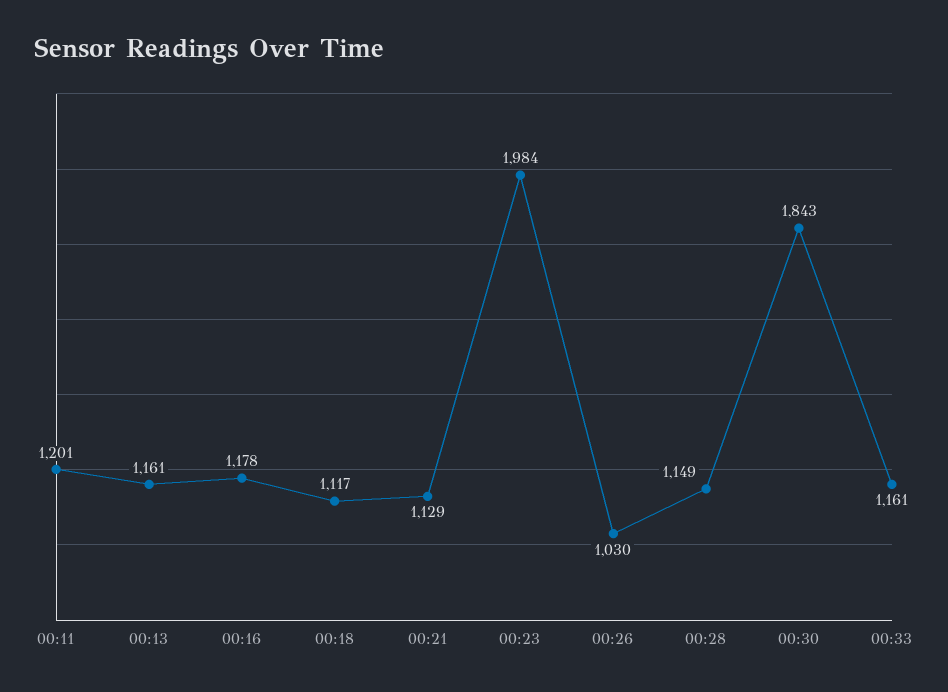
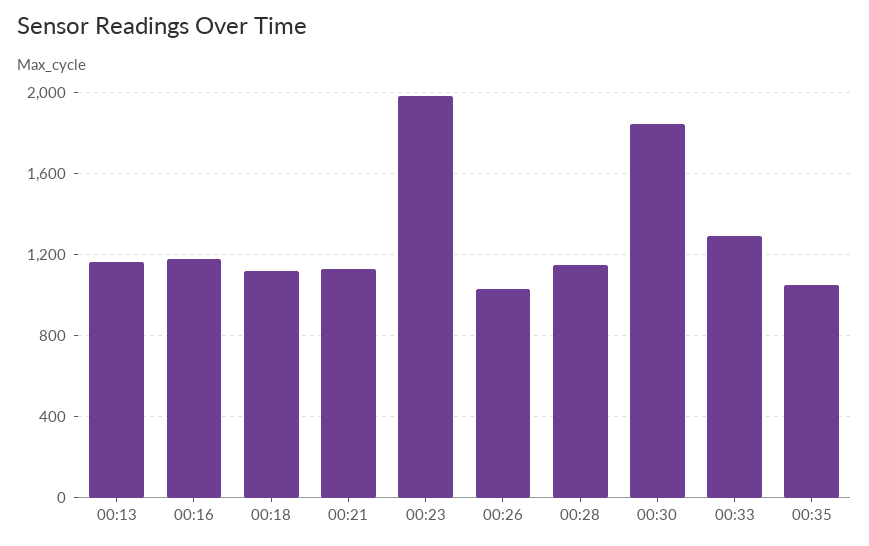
00:11: 1201 -> none
00:33: 1161 -> 1300
00:35: none -> 1050

